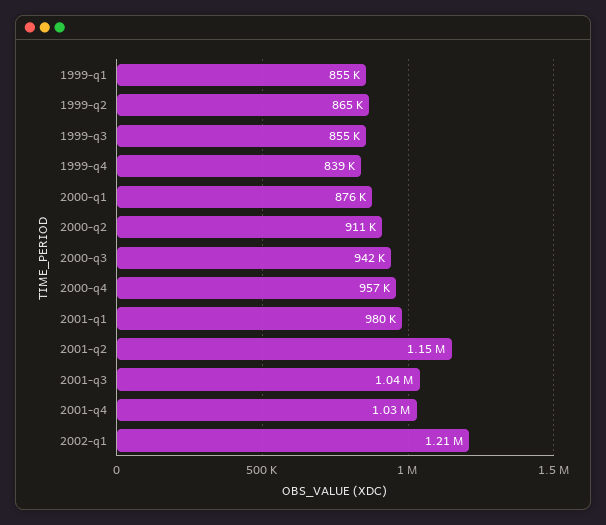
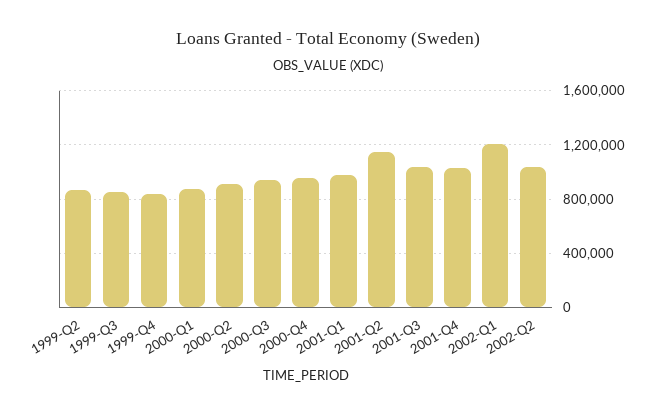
1999-q1: 855000 -> none
2002-Q2: none -> 1050000

